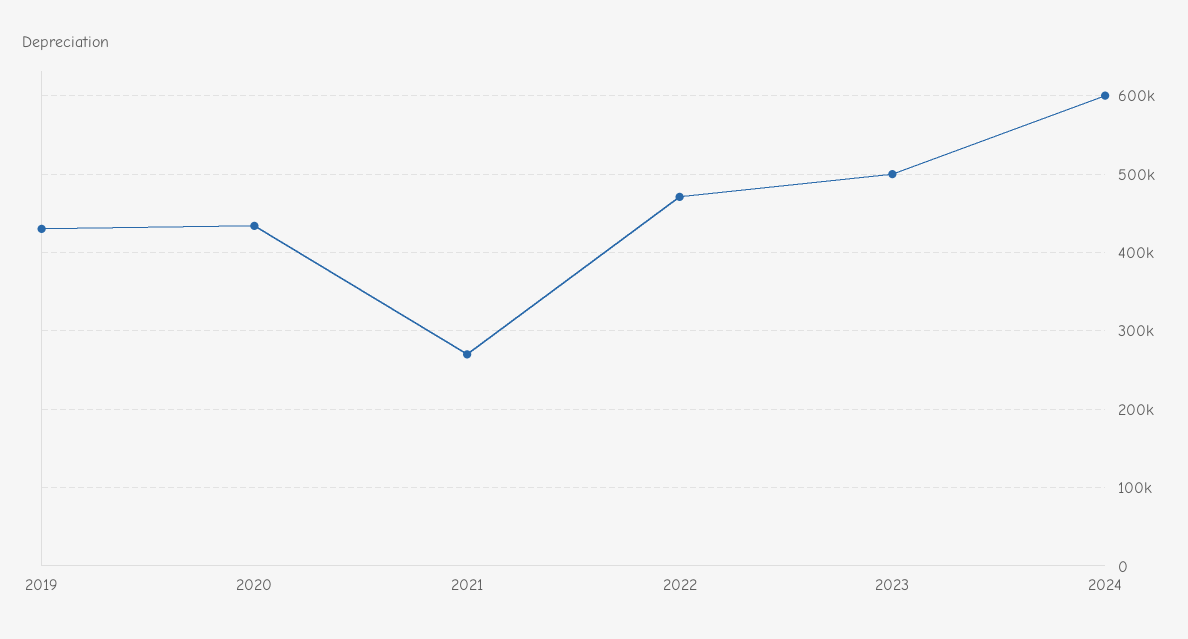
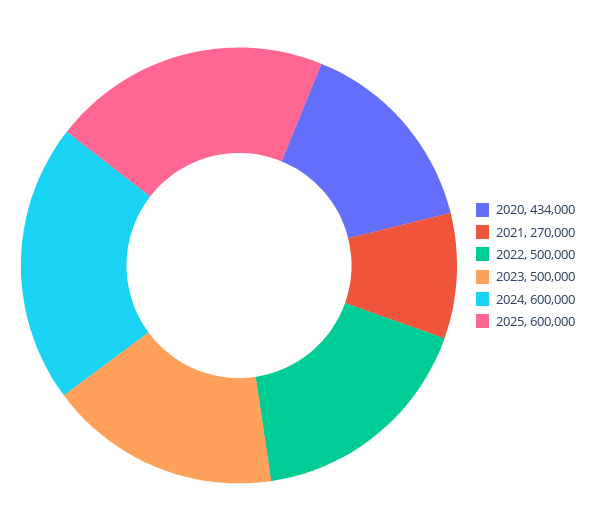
2019: 430000 -> none
2022: 470000 -> 500000
2025: none -> 600000

